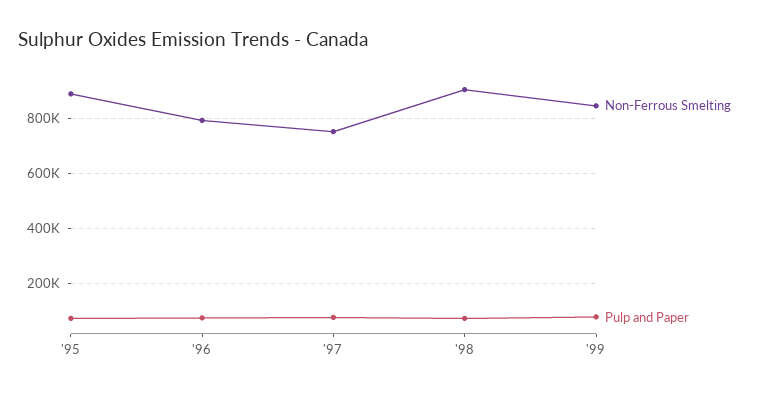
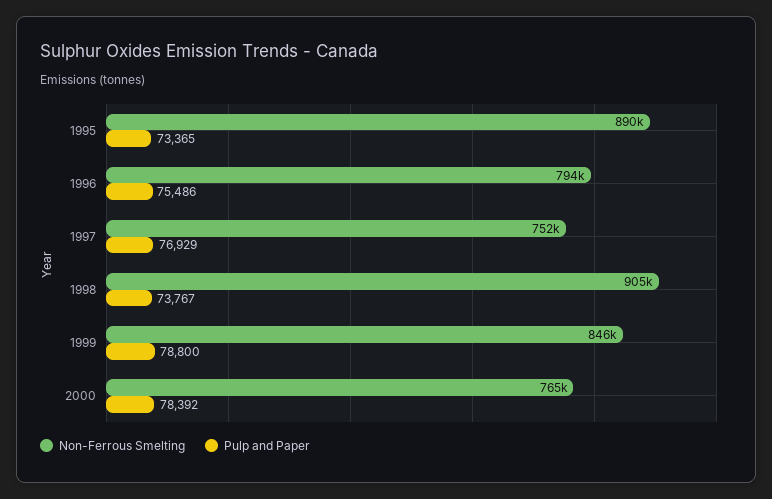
Non-Ferrous Smelting, 2000: none -> 765000
Pulp and Paper, 2000: none -> 78392

